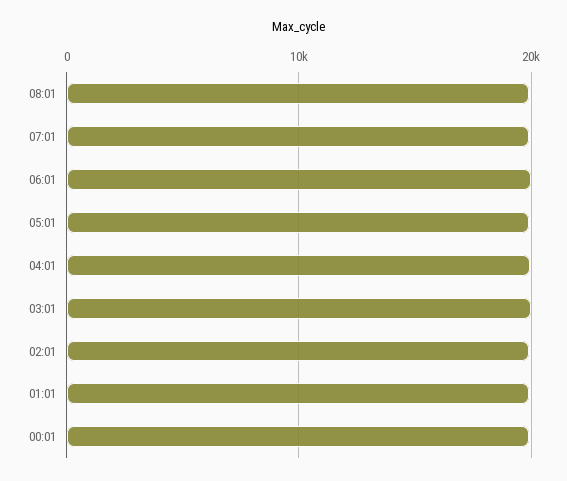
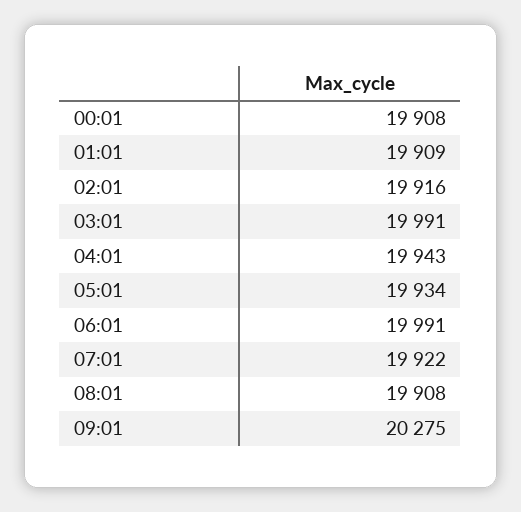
09:01: none -> 20275

